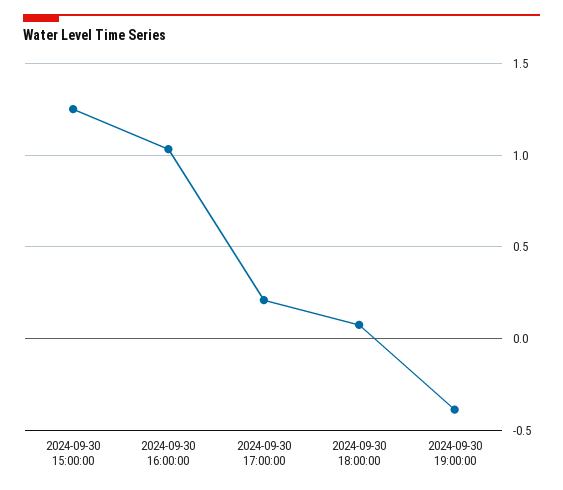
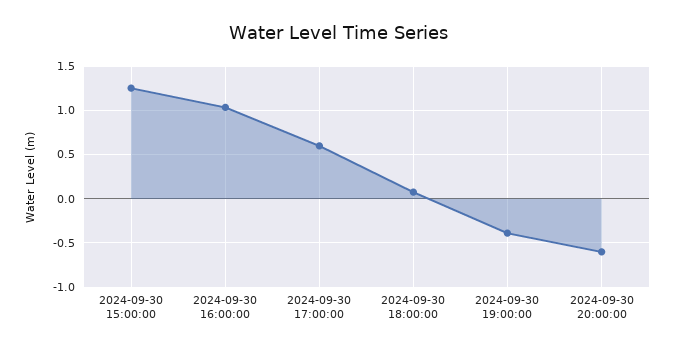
2024-09-30 17:00:00: 0.2 -> 0.6
2024-09-30 20:00:00: none -> -0.6

